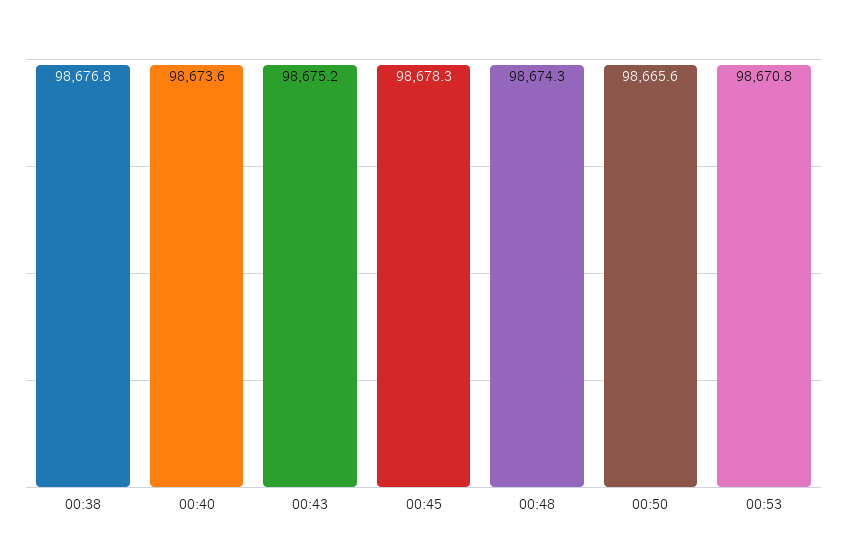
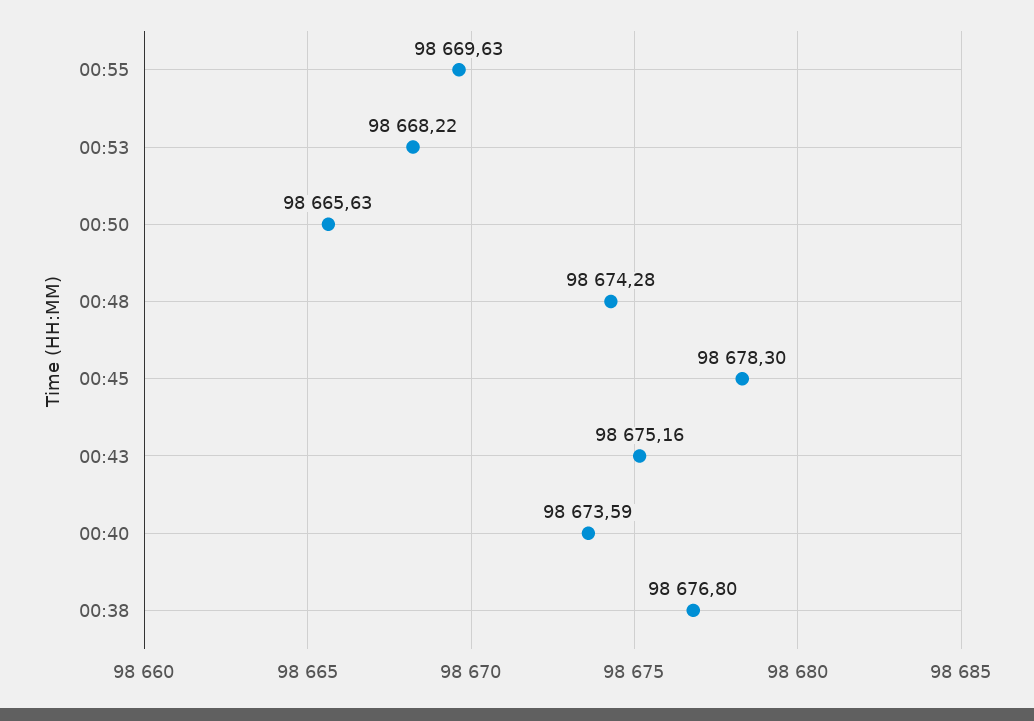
00:53: 98670.8 -> 98668.22
00:55: none -> 98669.63

